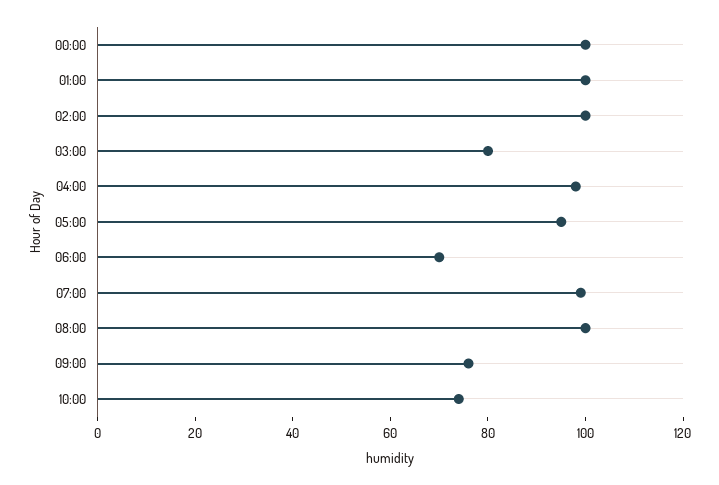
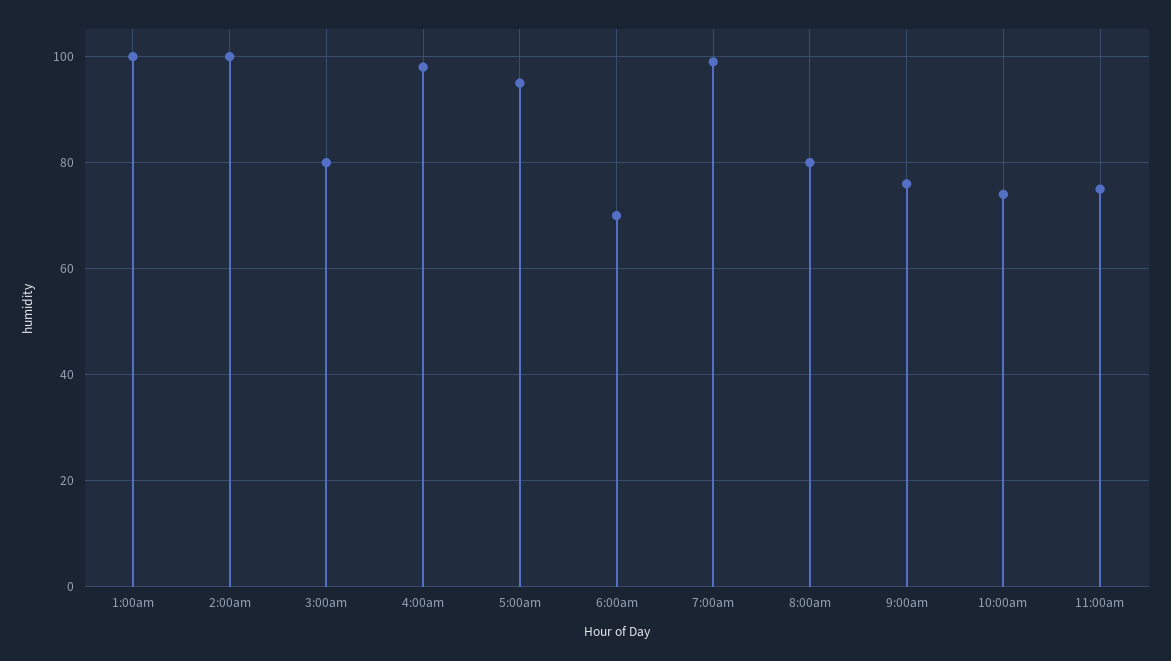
00:00: 100 -> none
08:00: 100 -> 80
11:00am: none -> 75

